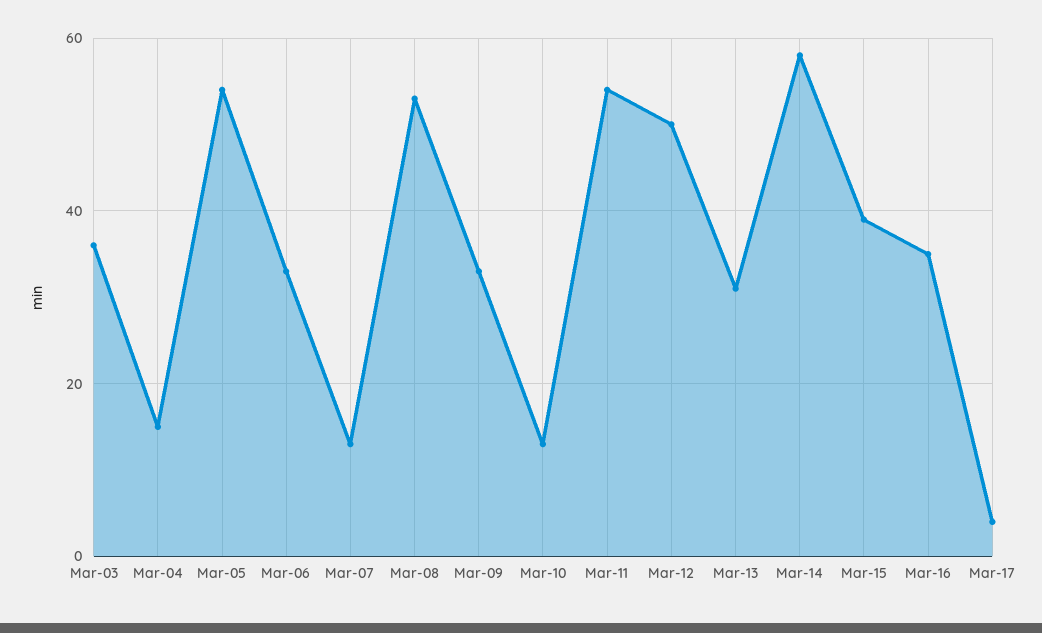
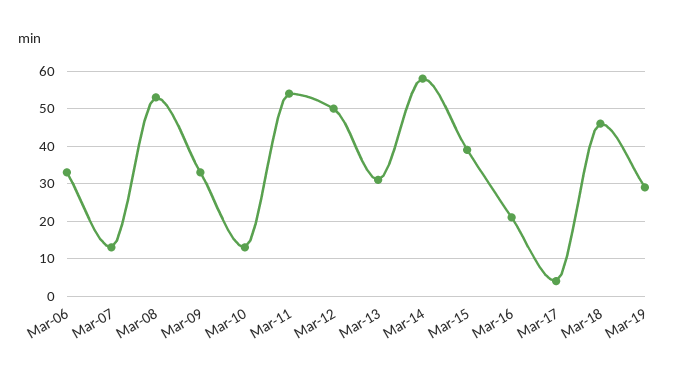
Mar-03: 35 -> none
Mar-04: 15 -> none
Mar-05: 55 -> none
Mar-16: 35 -> 20
Mar-18: none -> 45
Mar-19: none -> 30

